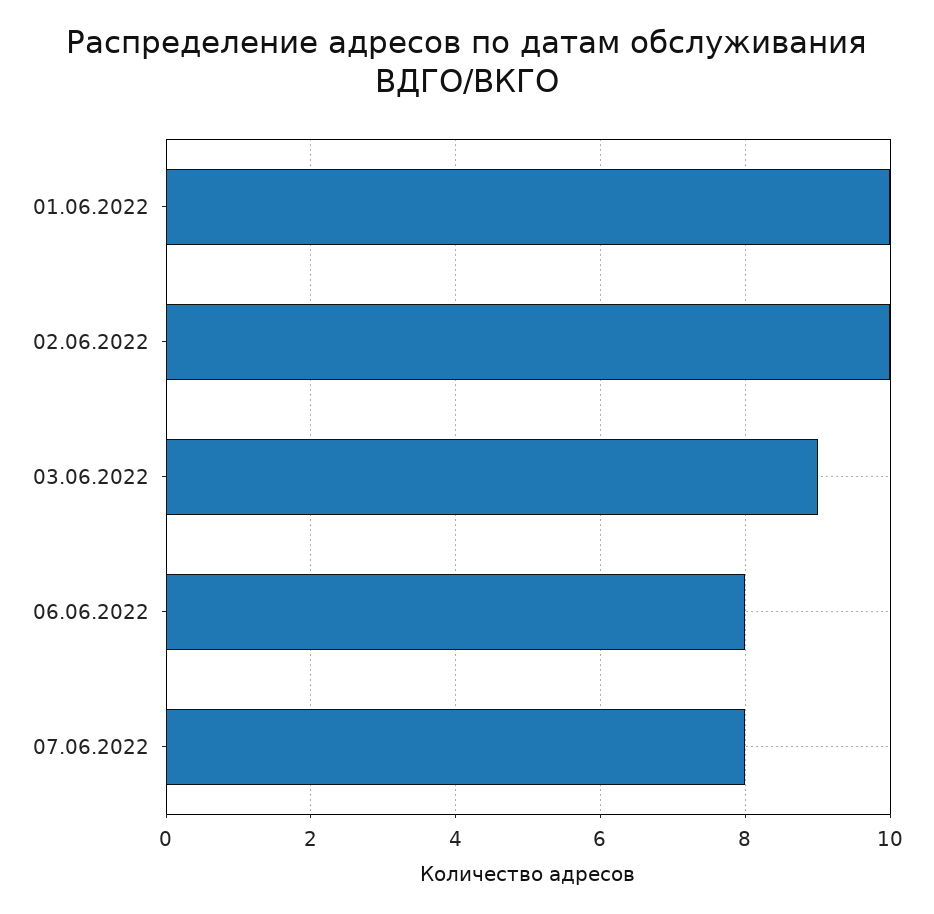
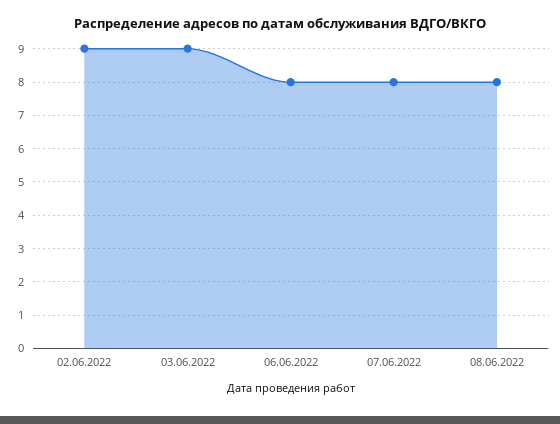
01.06.2022: 10 -> none
02.06.2022: 10 -> 9
08.06.2022: none -> 8

